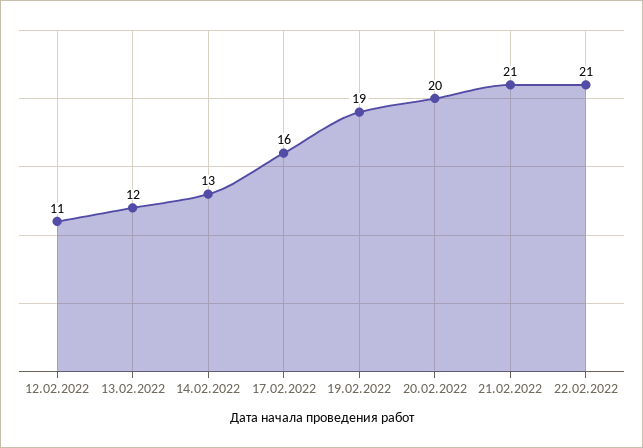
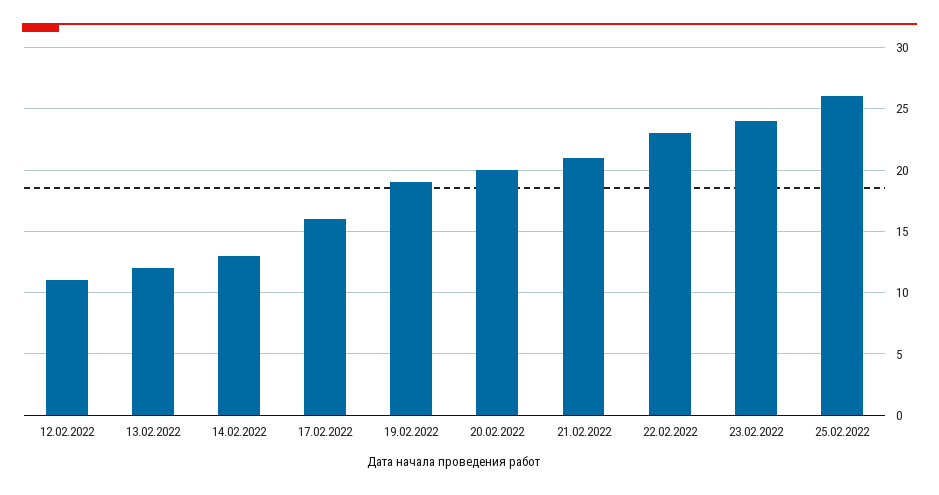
22.02.2022: 21 -> 23
23.02.2022: none -> 24
25.02.2022: none -> 26

